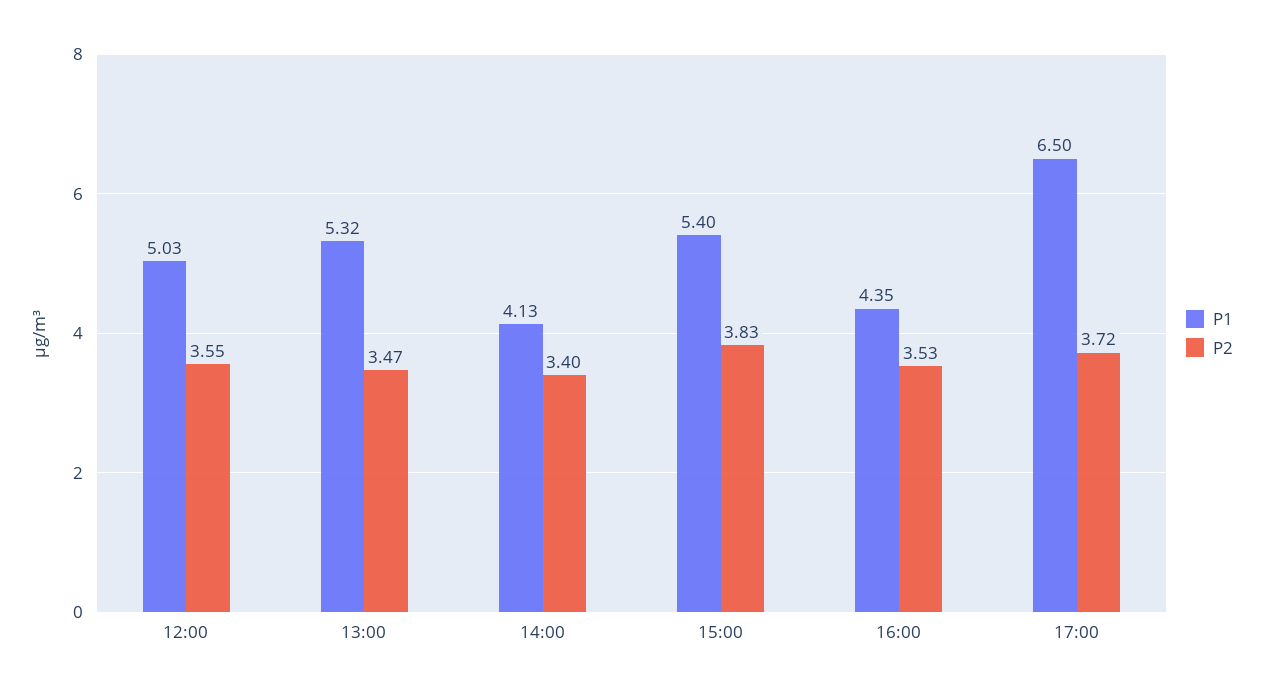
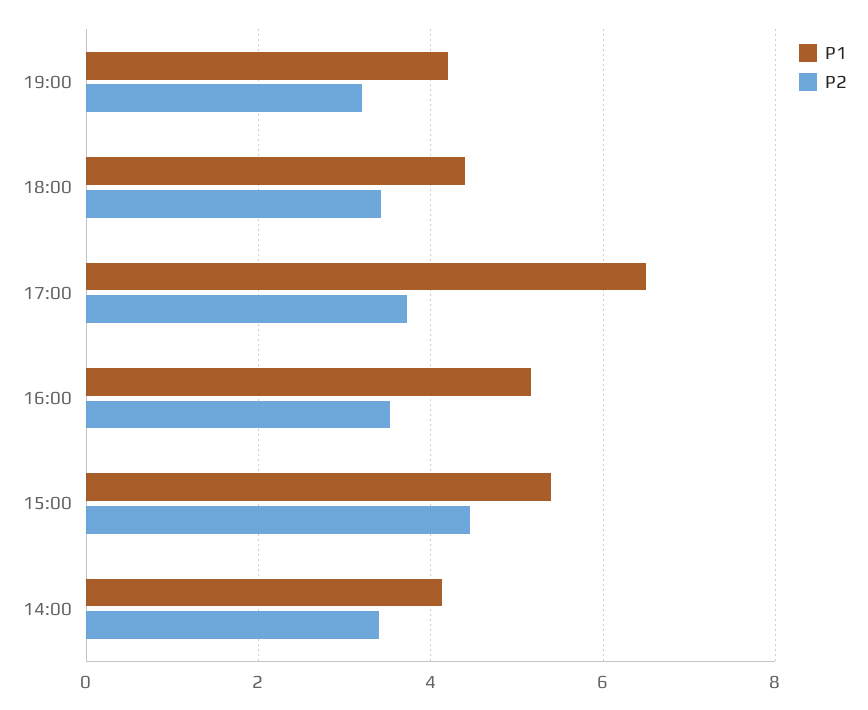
P1, 12:00: 5.03 -> none
P2, 12:00: 3.55 -> none
P1, 13:00: 5.32 -> none
P2, 13:00: 3.47 -> none
P2, 15:00: 3.83 -> 4.4
P1, 16:00: 4.35 -> 5.2
P1, 19:00: none -> 4.2
P2, 19:00: none -> 3.2
P1, 18:00: none -> 4.4
P2, 18:00: none -> 3.4

